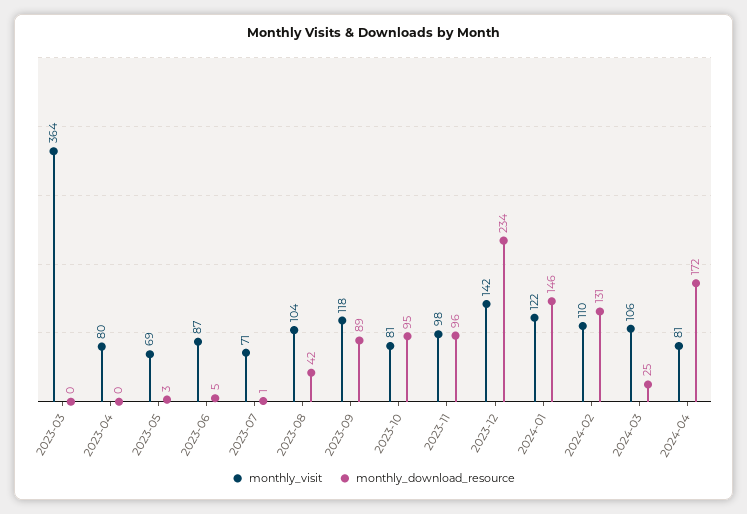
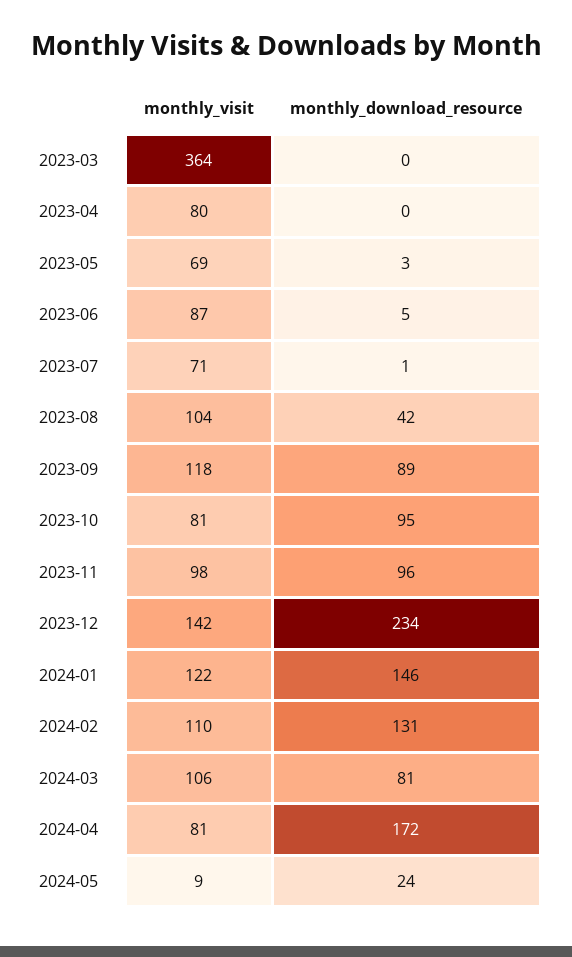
monthly_download_resource, 2024-03: 25 -> 81
monthly_visit, 2024-05: none -> 9
monthly_download_resource, 2024-05: none -> 24

